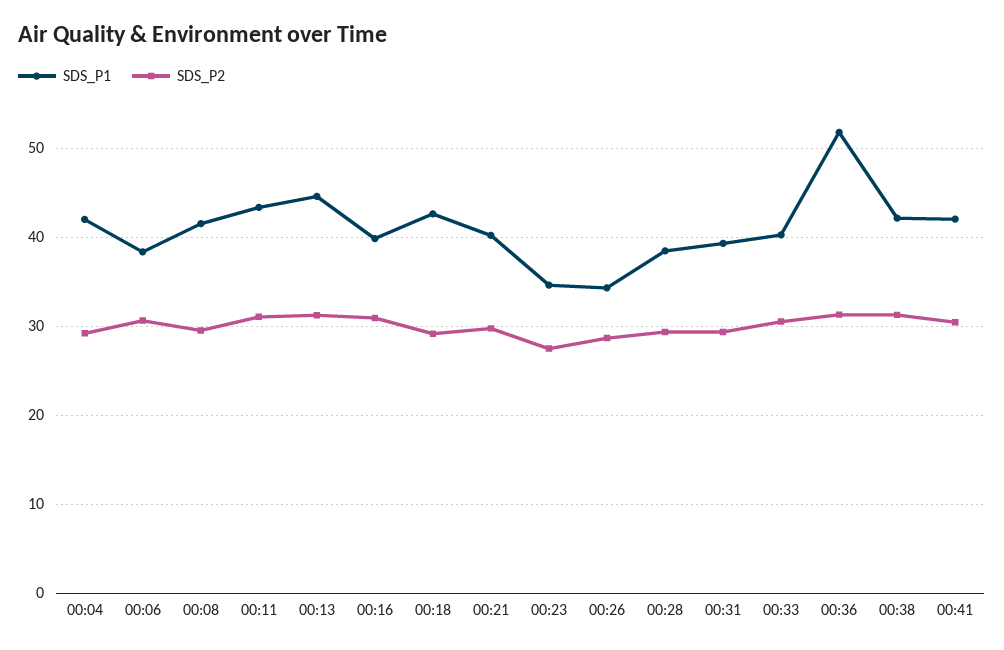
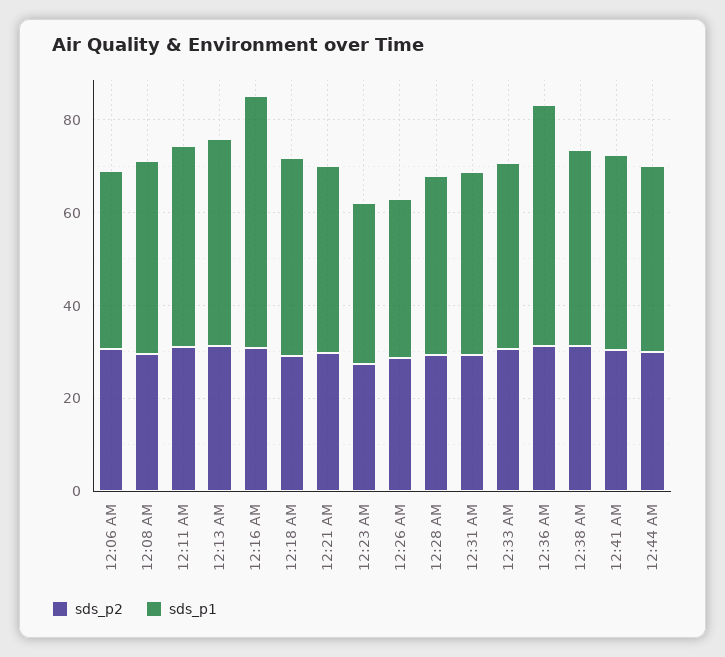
SDS_P1, 00:04: 42 -> none
SDS_P2, 00:04: 29 -> none
SDS_P1, 00:16: 40 -> 55
SDS_P2, 12:44 AM: none -> 30
SDS_P1, 12:44 AM: none -> 40

